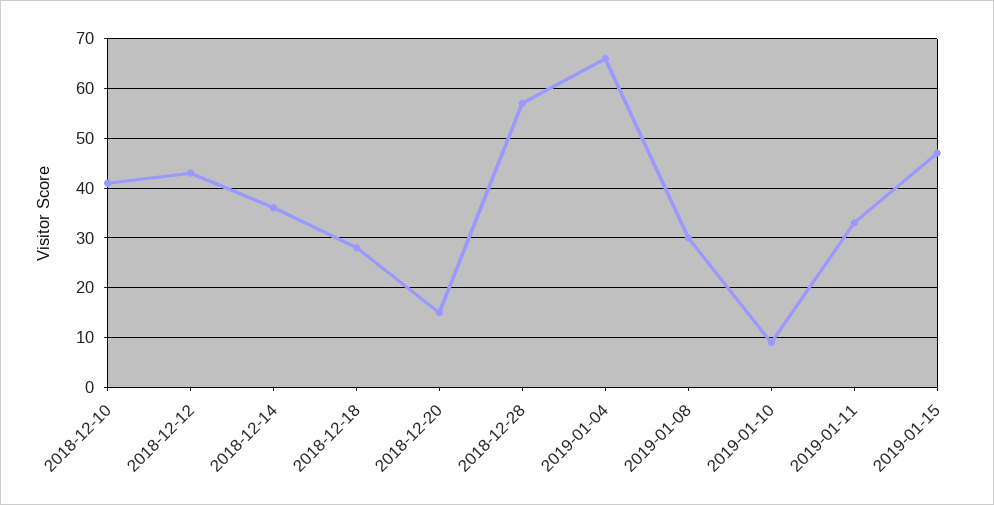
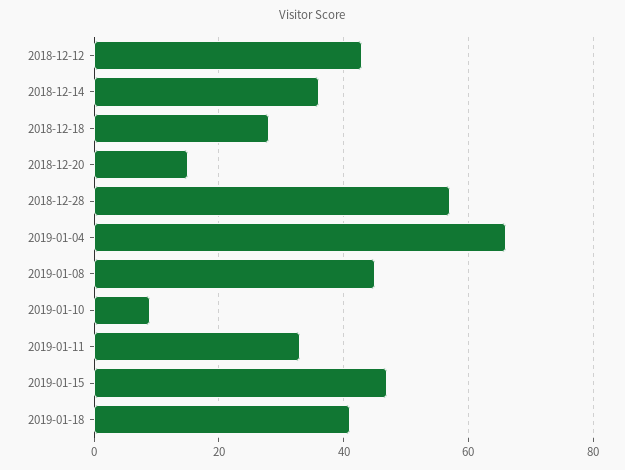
2018-12-10: 40 -> none
2019-01-08: 30 -> 45
2019-01-18: none -> 40

